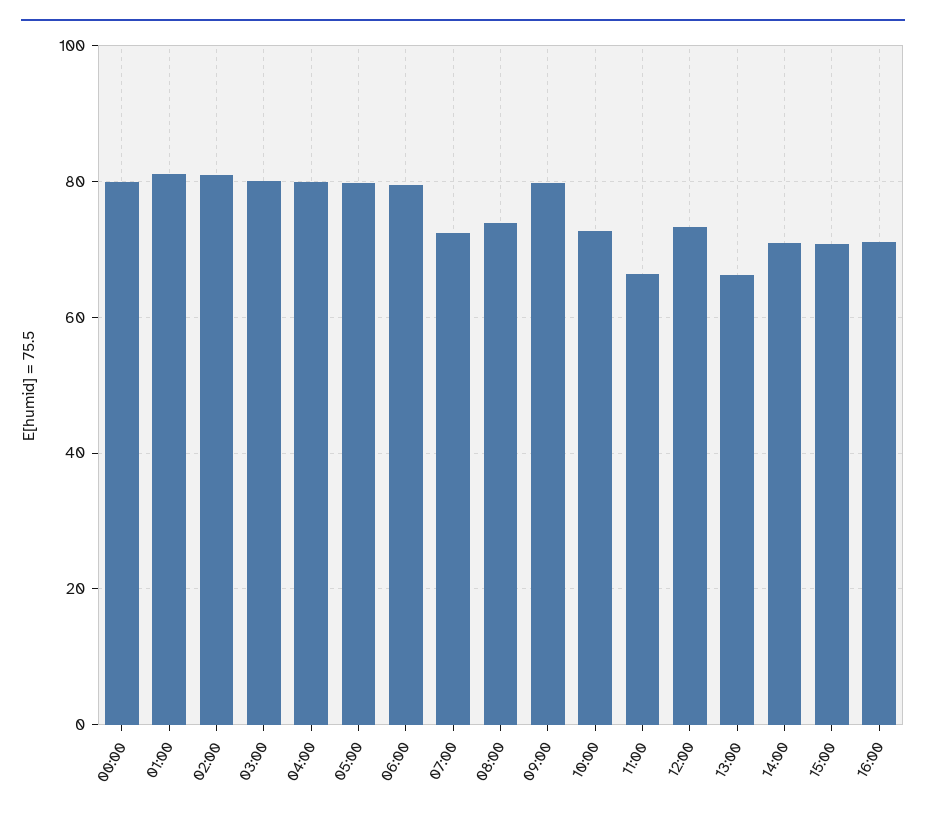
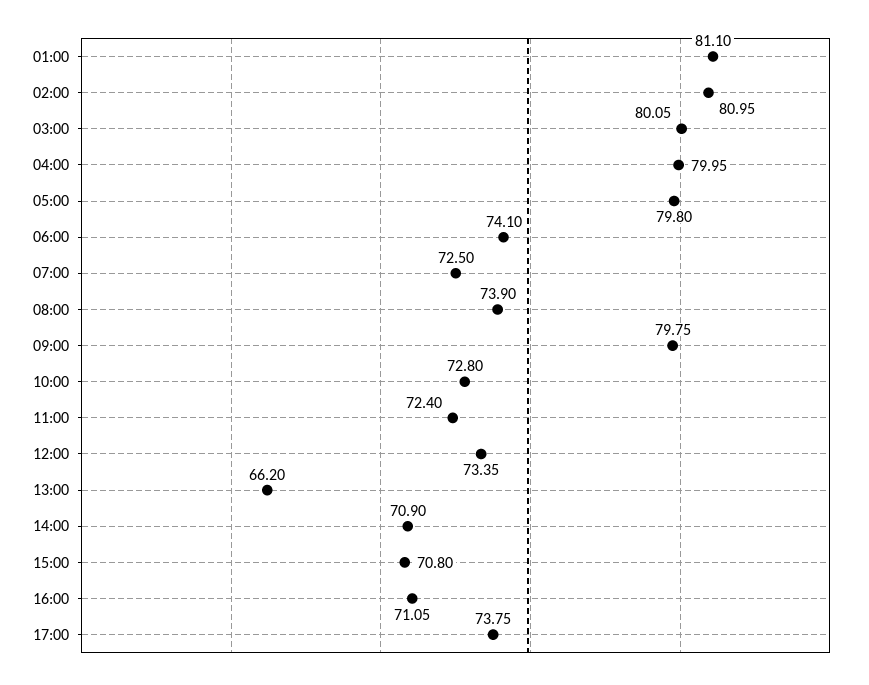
00:00: 80 -> none
06:00: 80 -> 74.1
11:00: 66 -> 72.4
17:00: none -> 73.75

